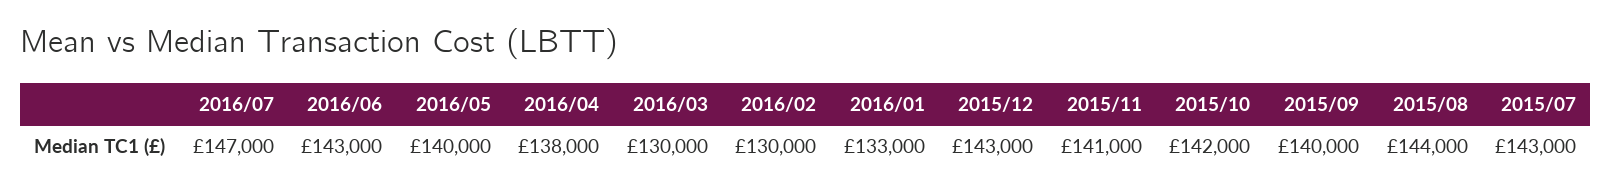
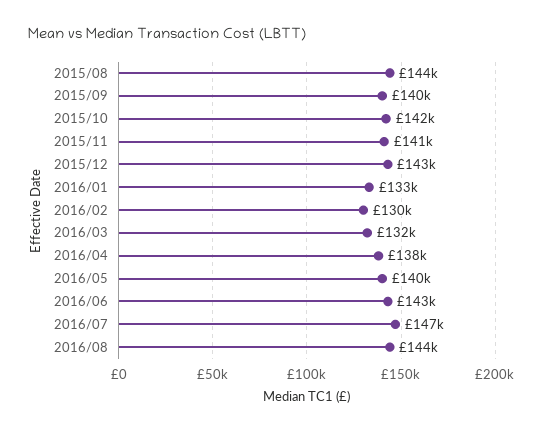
2016/03: 130000 -> 132000
2015/07: 143000 -> none
2016/08: none -> 144000

